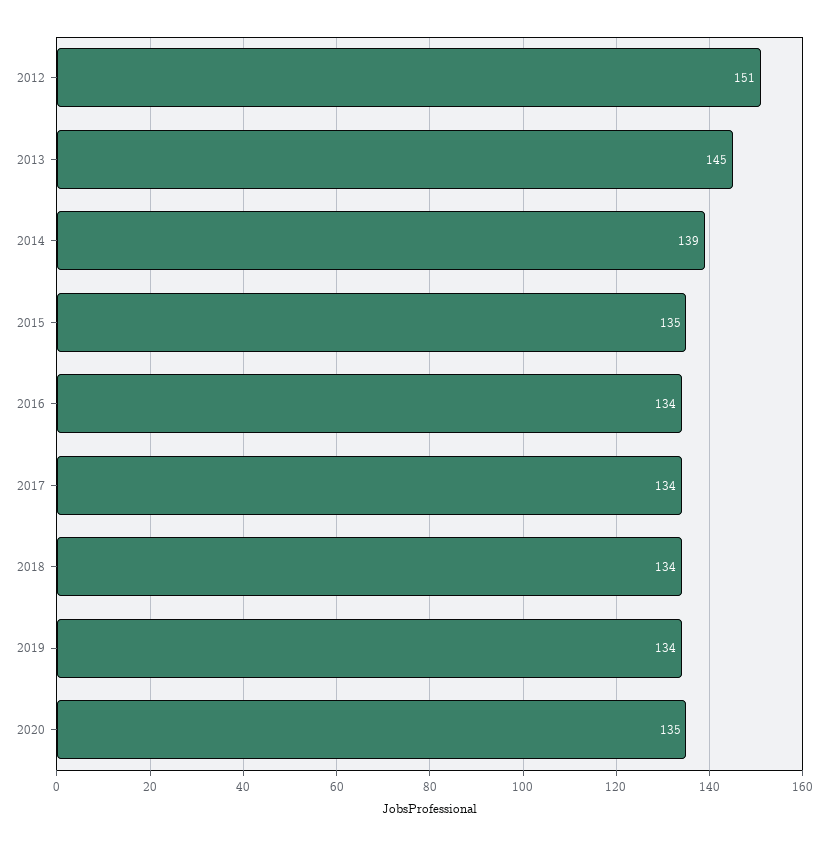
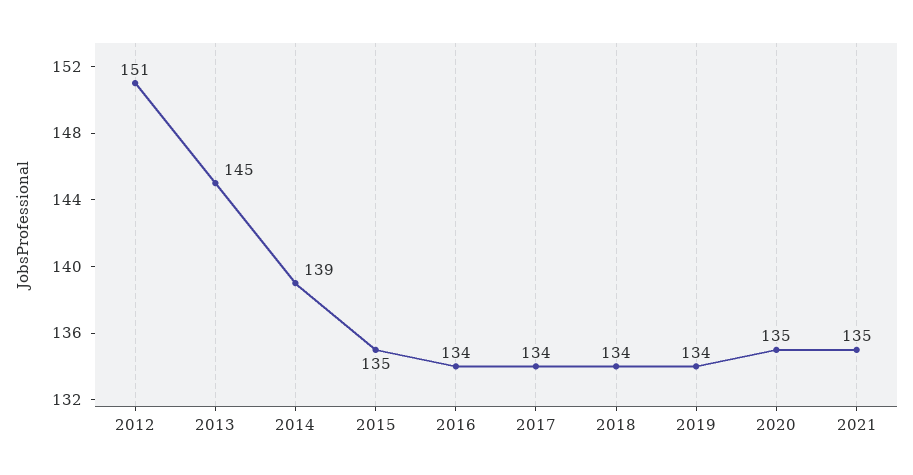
2021: none -> 135

